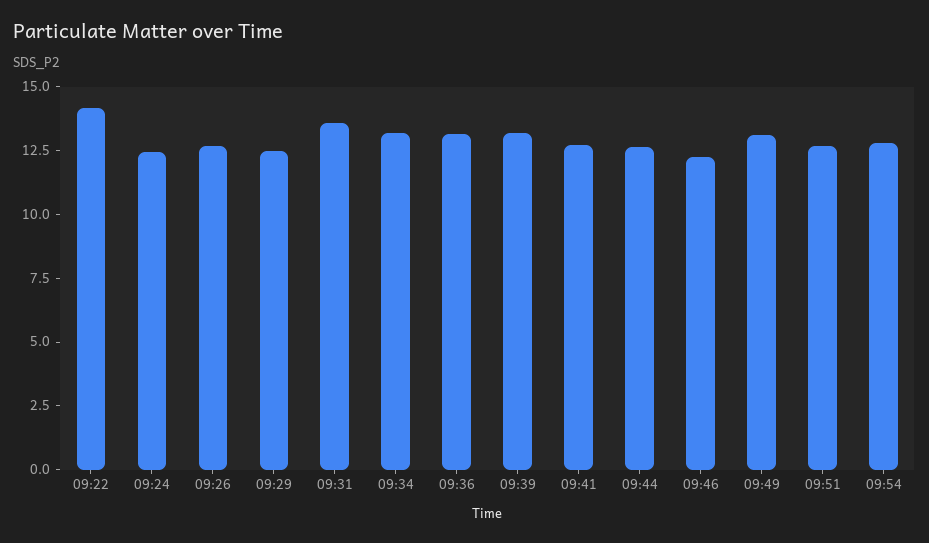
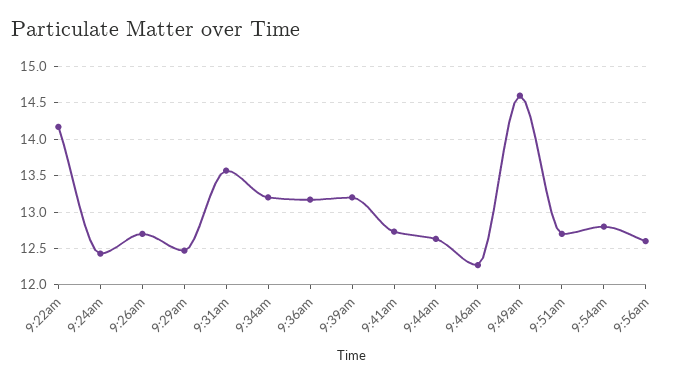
09:49: 13 -> 14.6
9:56am: none -> 12.6

